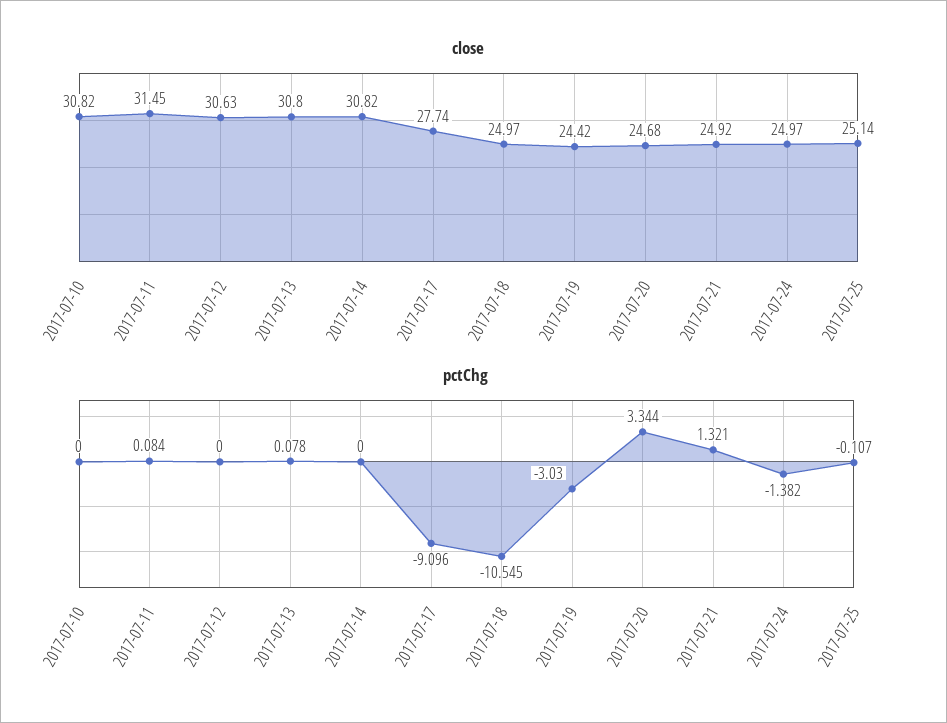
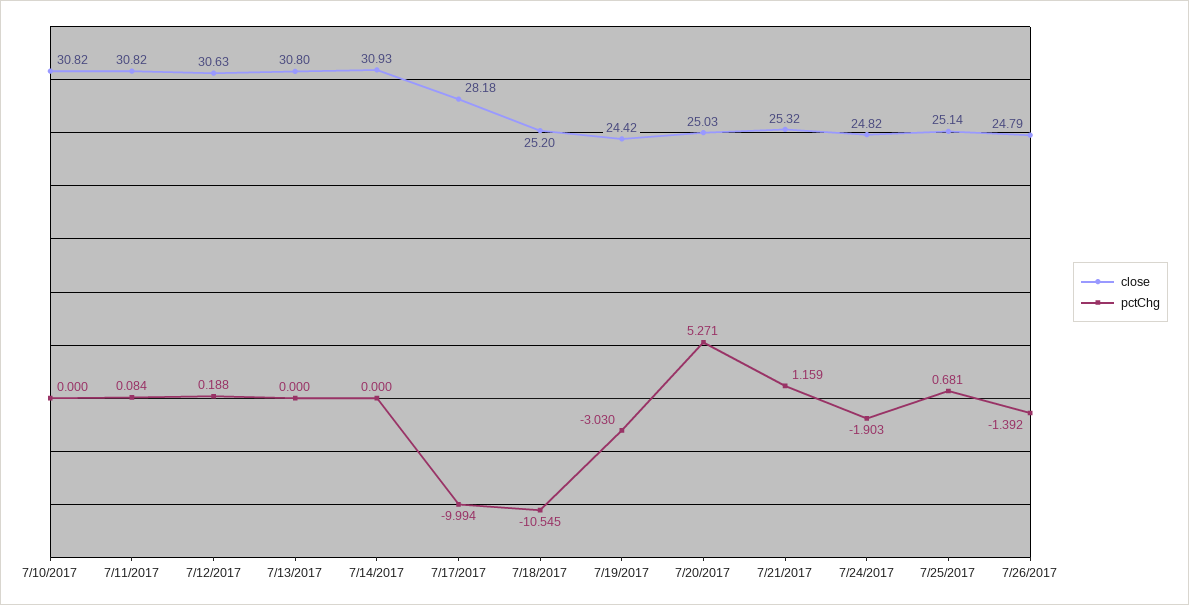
close, 2017-07-11: 31.45 -> 30.82
close, 2017-07-14: 30.82 -> 30.93
close, 2017-07-17: 27.74 -> 28.18
close, 2017-07-18: 24.97 -> 25.2
close, 2017-07-20: 24.68 -> 25.03
close, 2017-07-21: 24.92 -> 25.32
close, 2017-07-24: 24.97 -> 24.82
pctChg, 2017-07-12: 0 -> 0.188
pctChg, 2017-07-13: 0.078 -> 0
pctChg, 2017-07-17: -9.096 -> -9.994
pctChg, 2017-07-20: 3.344 -> 5.271
pctChg, 2017-07-21: 1.321 -> 1.159
pctChg, 2017-07-24: -1.382 -> -1.903
pctChg, 2017-07-25: -0.107 -> 0.681
close, 7/26/2017: none -> 24.79
pctChg, 7/26/2017: none -> -1.392

